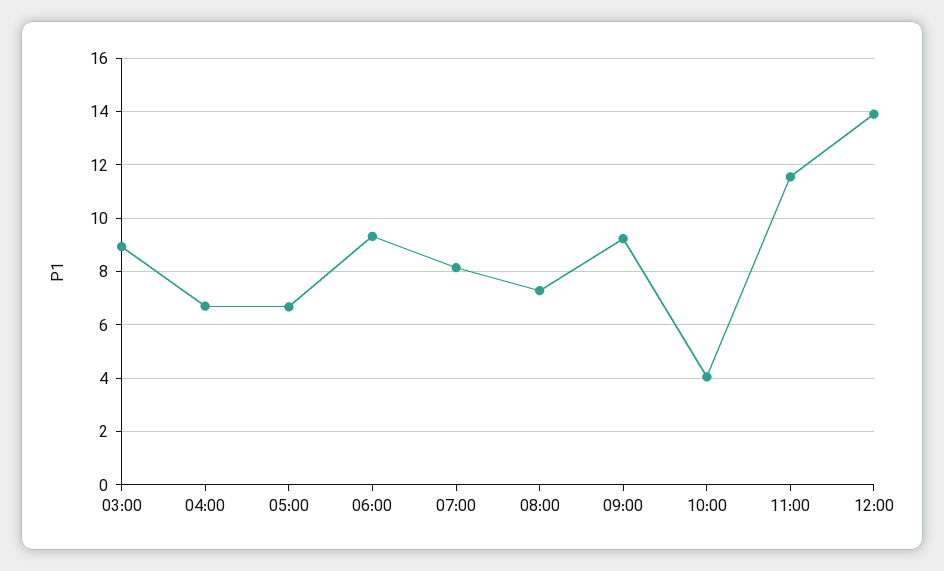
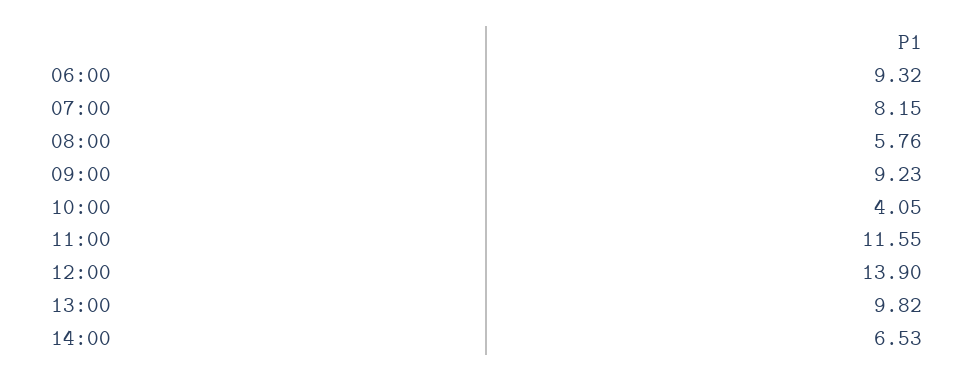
03:00: 9 -> none
04:00: 6.75 -> none
05:00: 6.75 -> none
08:00: 7.25 -> 5.76
13:00: none -> 9.82
14:00: none -> 6.53

